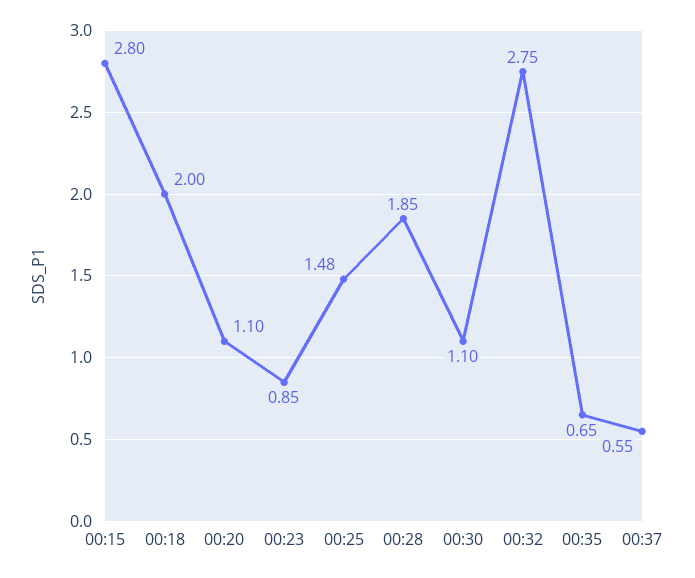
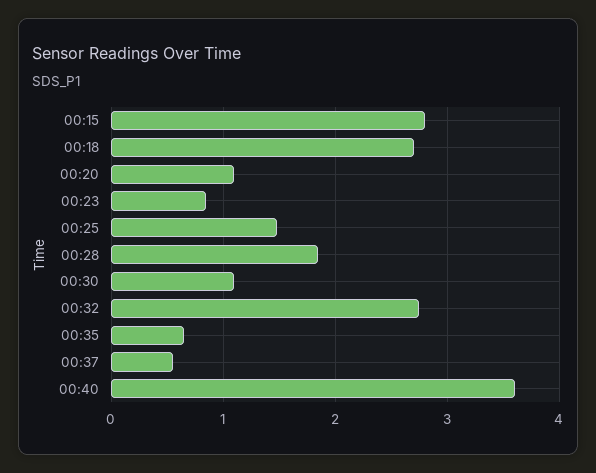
00:18: 2 -> 2.7
00:40: none -> 3.6

